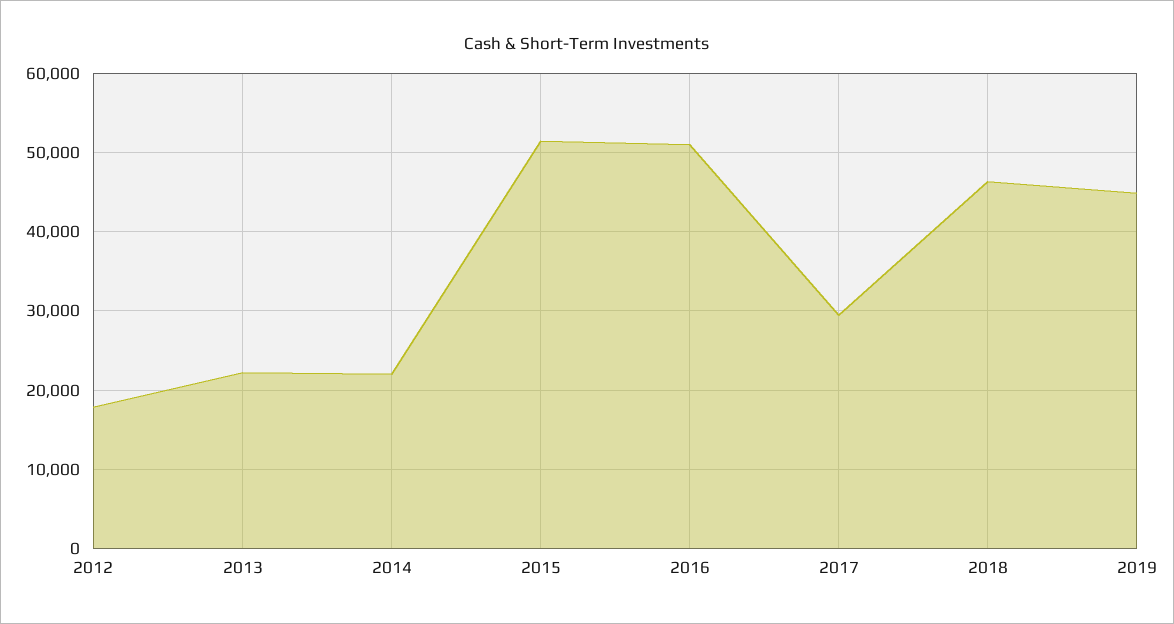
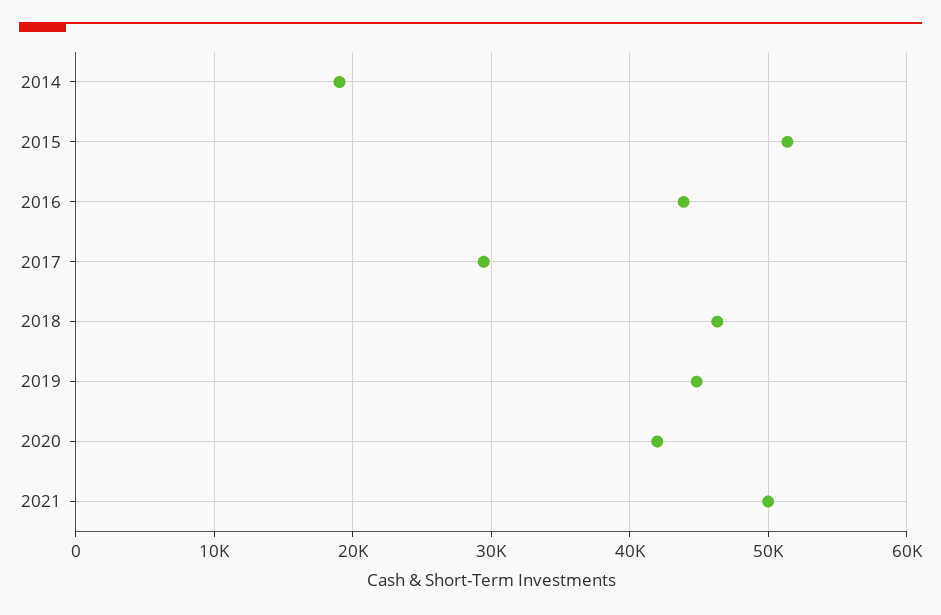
2012: 18000 -> none
2013: 22000 -> none
2014: 22000 -> 19000
2016: 51000 -> 44000
2020: none -> 42000
2021: none -> 50000

